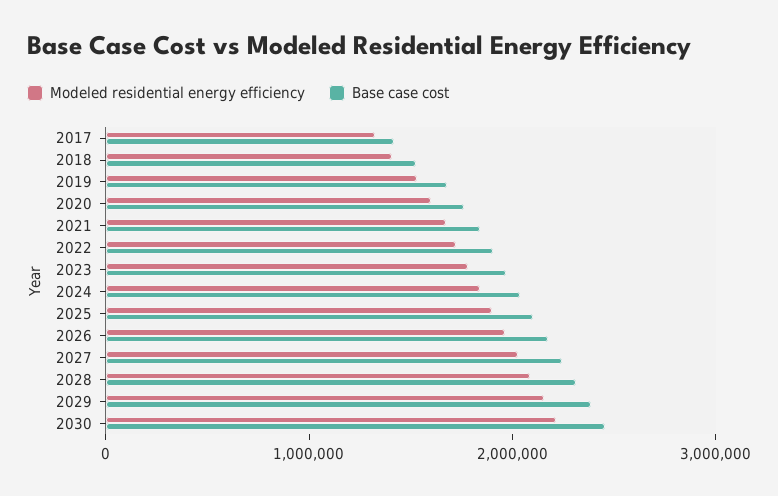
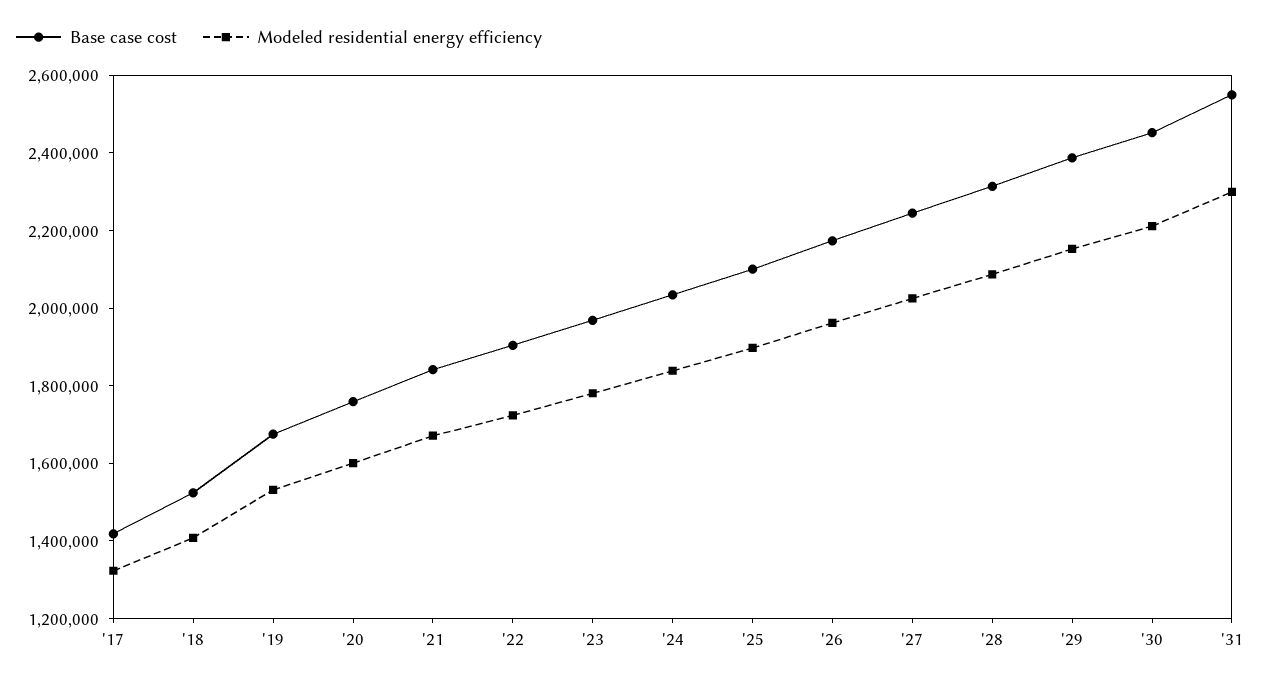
Base case cost, '31: none -> 2550000
Modeled residential energy efficiency, '31: none -> 2300000

